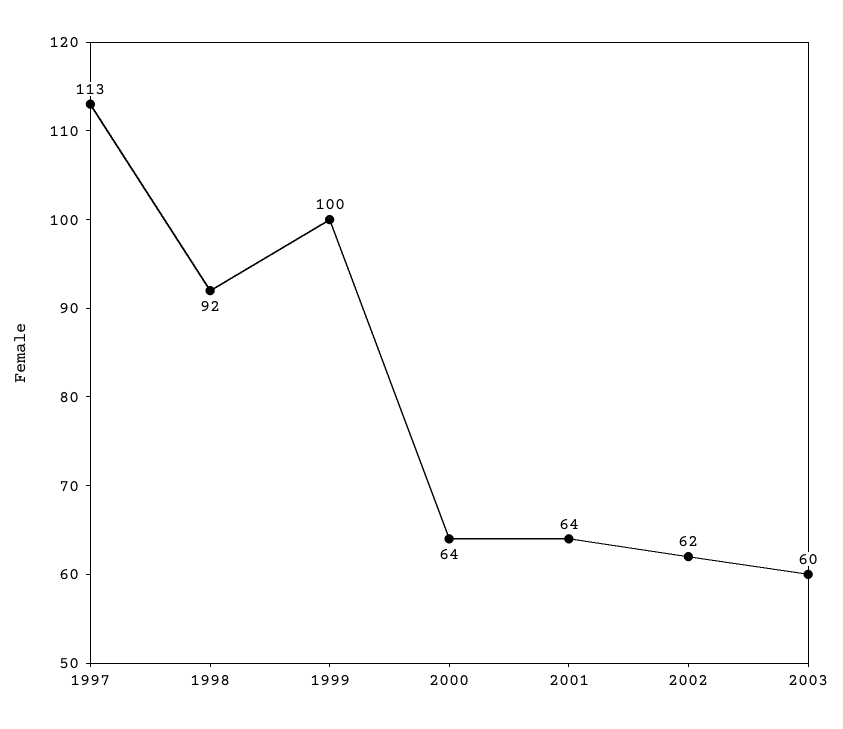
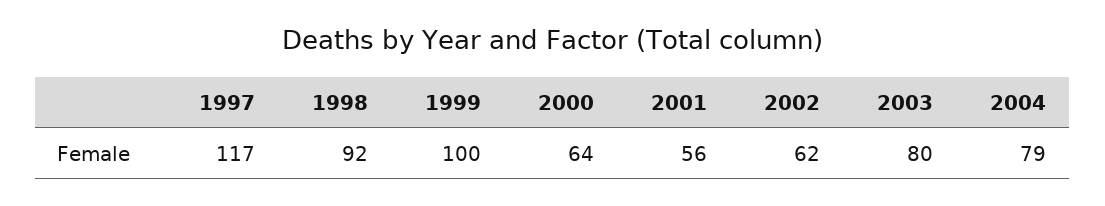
1997: 113 -> 117
2001: 64 -> 56
2003: 60 -> 80
2004: none -> 79

